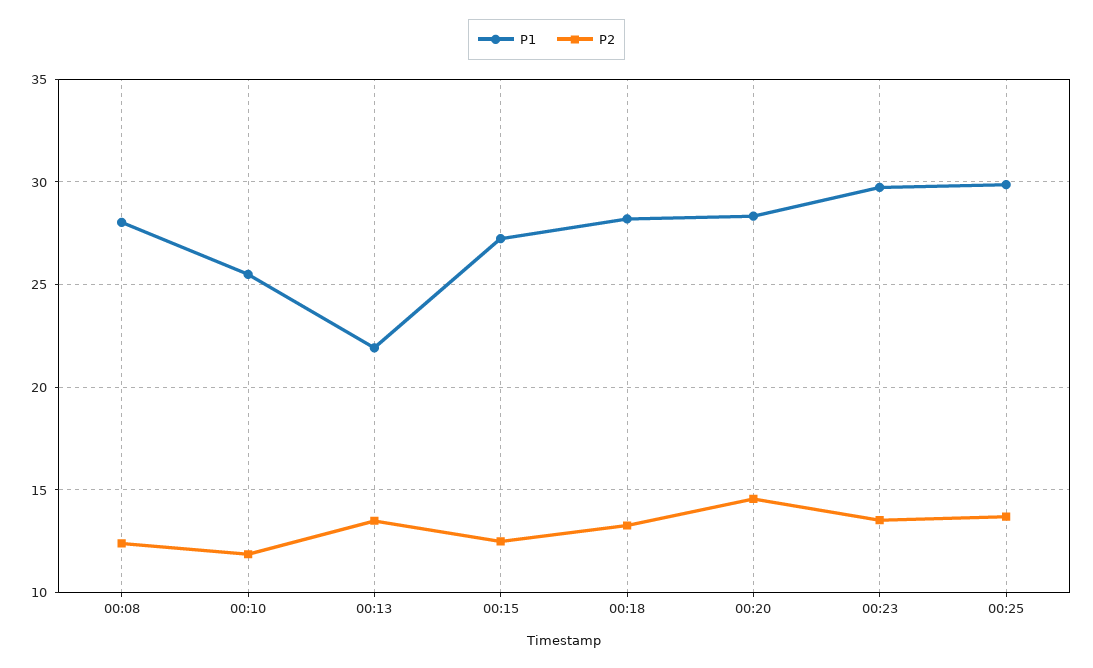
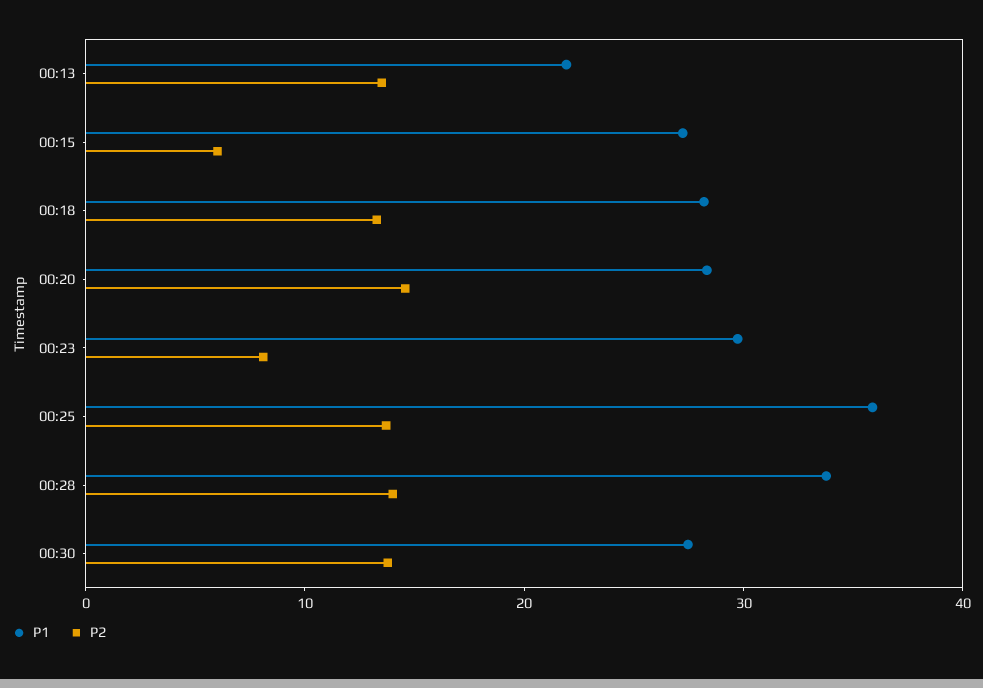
P1, 00:08: 28 -> none
P2, 00:08: 12.5 -> none
P1, 00:10: 25.5 -> none
P2, 00:10: 12 -> none
P2, 00:15: 12.5 -> 6
P2, 00:23: 13.5 -> 8
P1, 00:25: 30 -> 36
P1, 00:28: none -> 34
P2, 00:28: none -> 14
P1, 00:30: none -> 28
P2, 00:30: none -> 14

